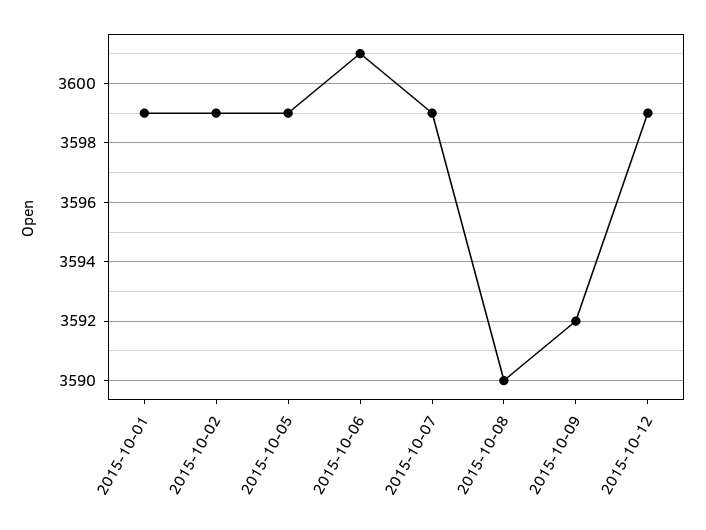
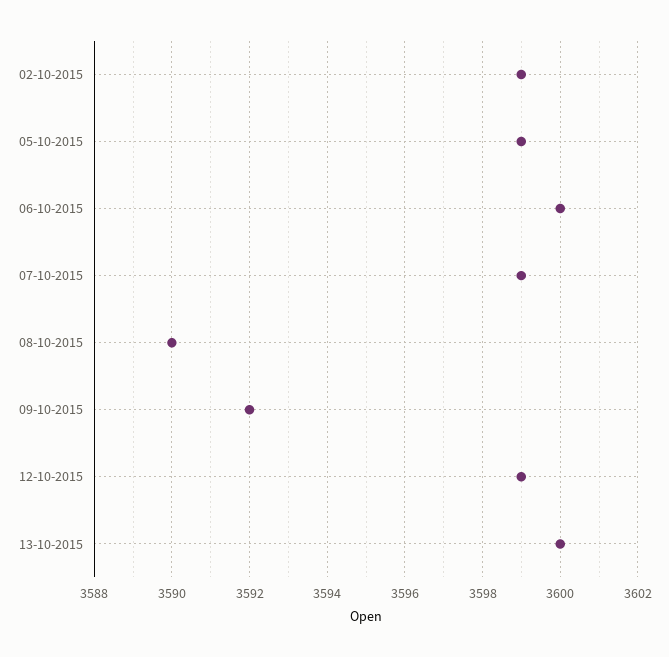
2015-10-01: 3599 -> none
2015-10-06: 3601 -> 3600
13-10-2015: none -> 3600

